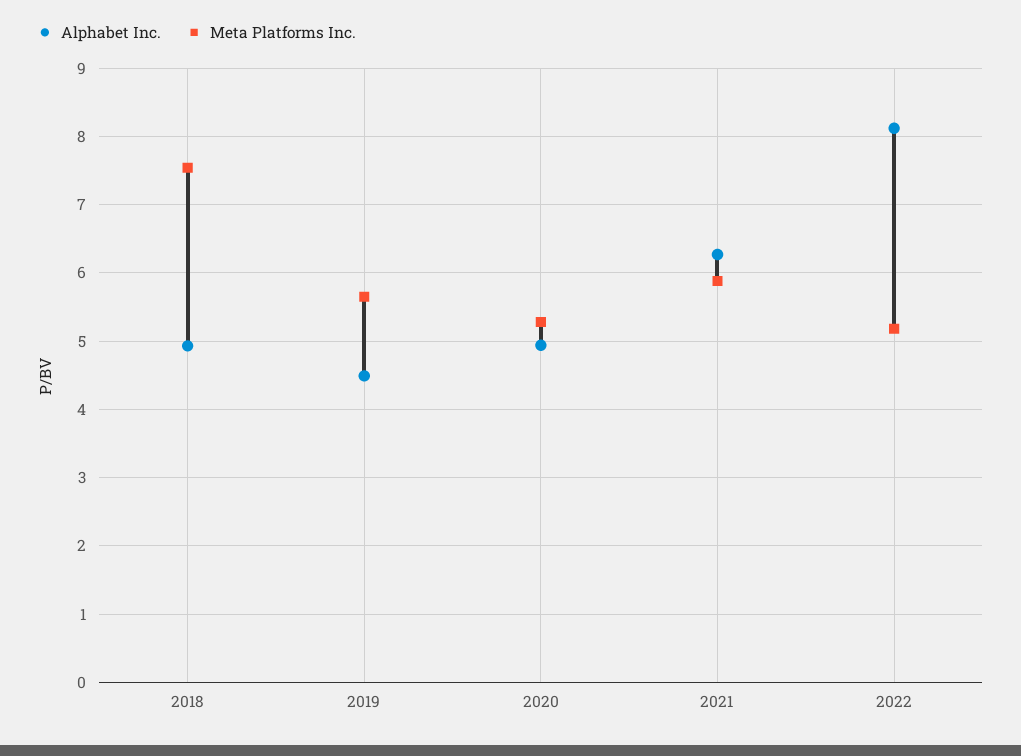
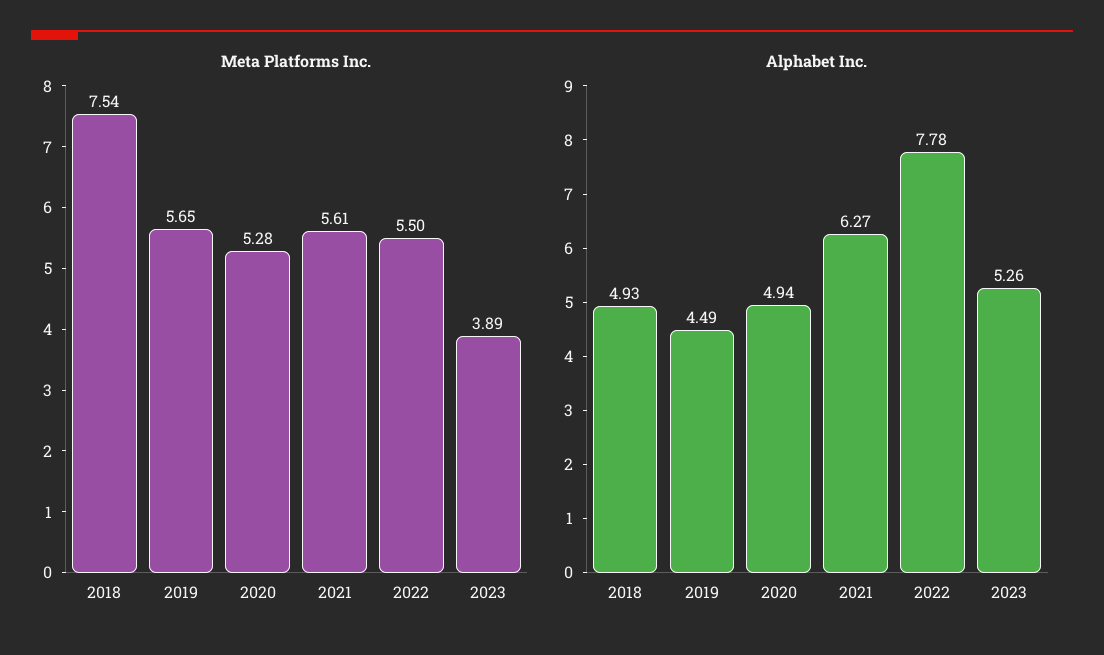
Meta Platforms Inc., 2021: 5.9 -> 5.61
Alphabet Inc., 2022: 8.1 -> 7.78
Meta Platforms Inc., 2022: 5.2 -> 5.5
Meta Platforms Inc., 2023: none -> 3.89
Alphabet Inc., 2023: none -> 5.26

